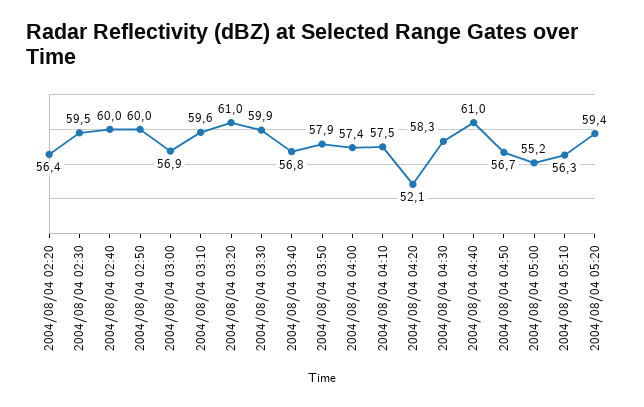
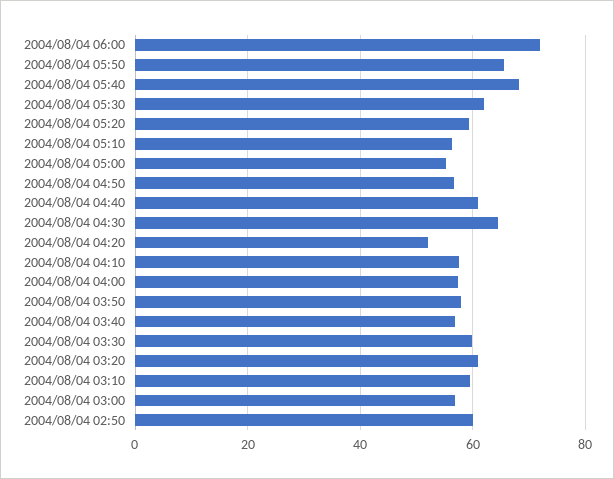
2004/08/04 02:20: 56.4 -> none
2004/08/04 02:30: 59.5 -> none
2004/08/04 02:40: 60 -> none
2004/08/04 04:30: 58.3 -> 64
2004/08/04 06:00: none -> 72
2004/08/04 05:50: none -> 66
2004/08/04 05:40: none -> 68
2004/08/04 05:30: none -> 62

